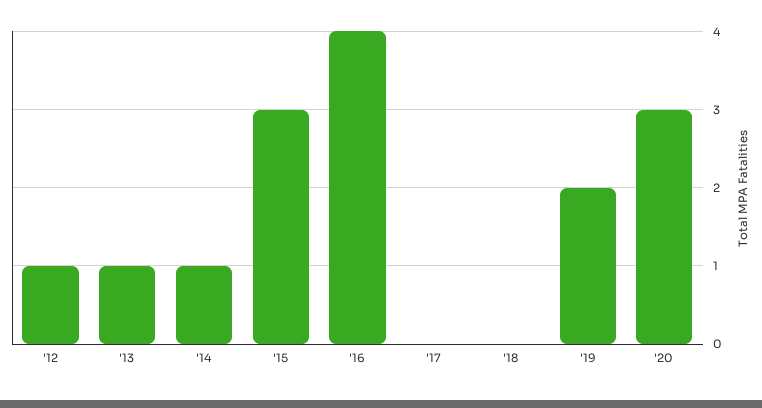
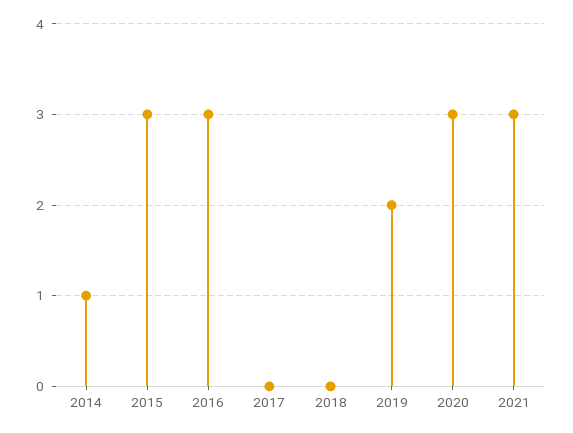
'12: 1 -> none
'13: 1 -> none
'16: 4 -> 3
2021: none -> 3

